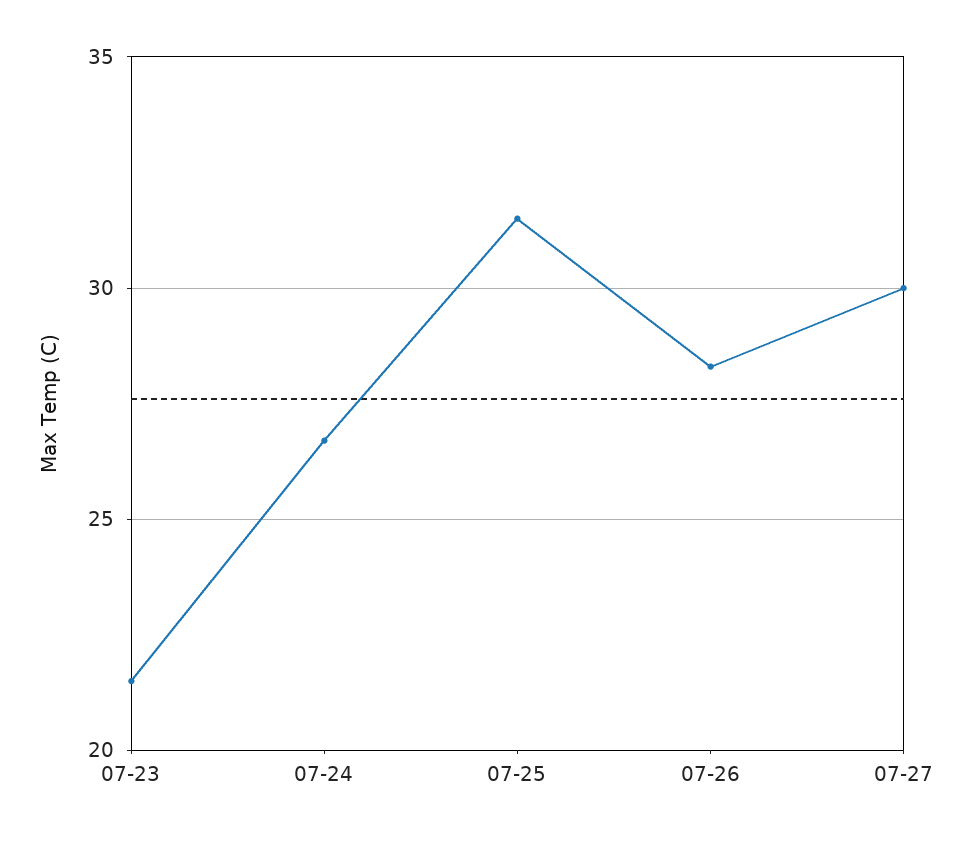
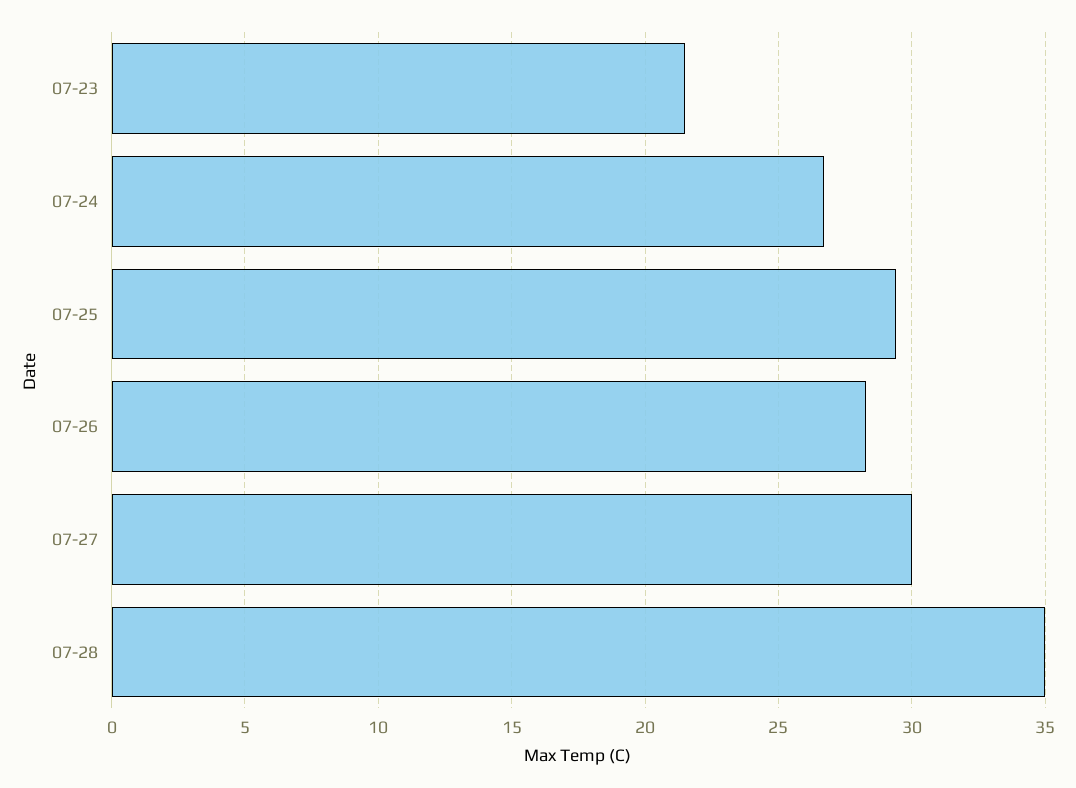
07-25: 31.5 -> 29.5
07-28: none -> 35

